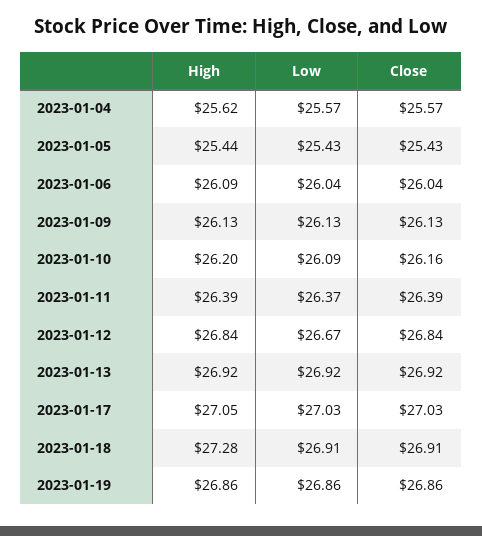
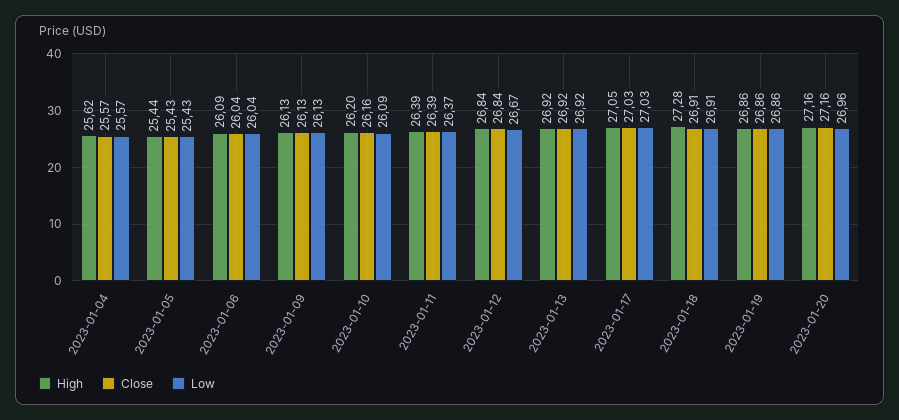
High, 2023-01-20: none -> 27.16
Close, 2023-01-20: none -> 27.16
Low, 2023-01-20: none -> 26.96

